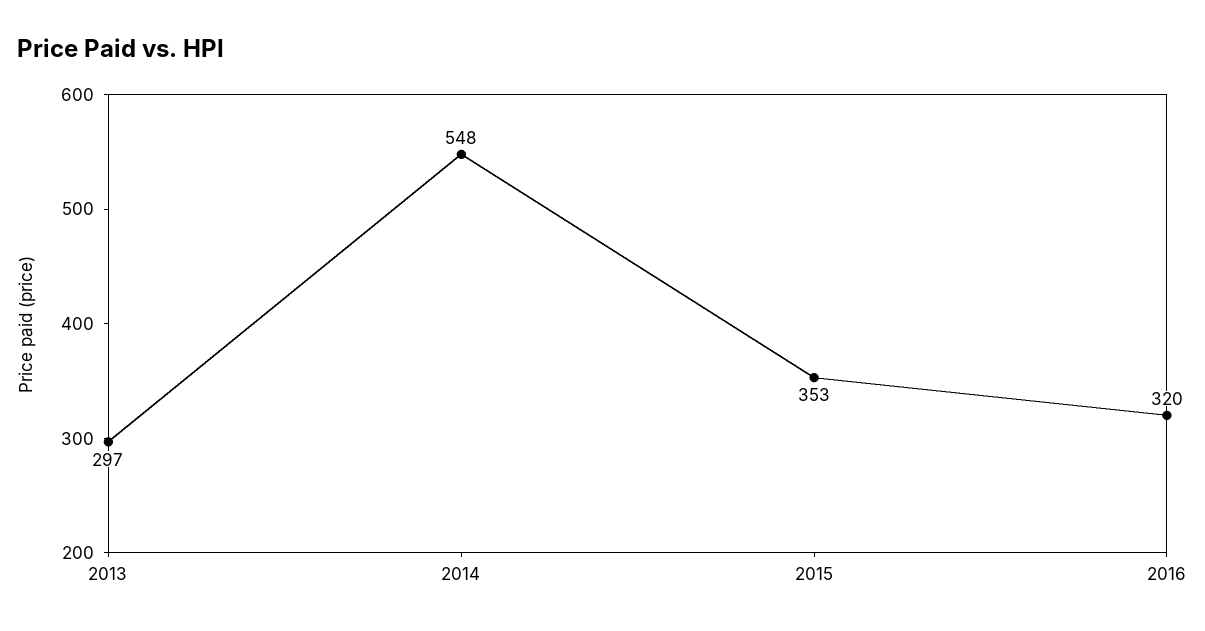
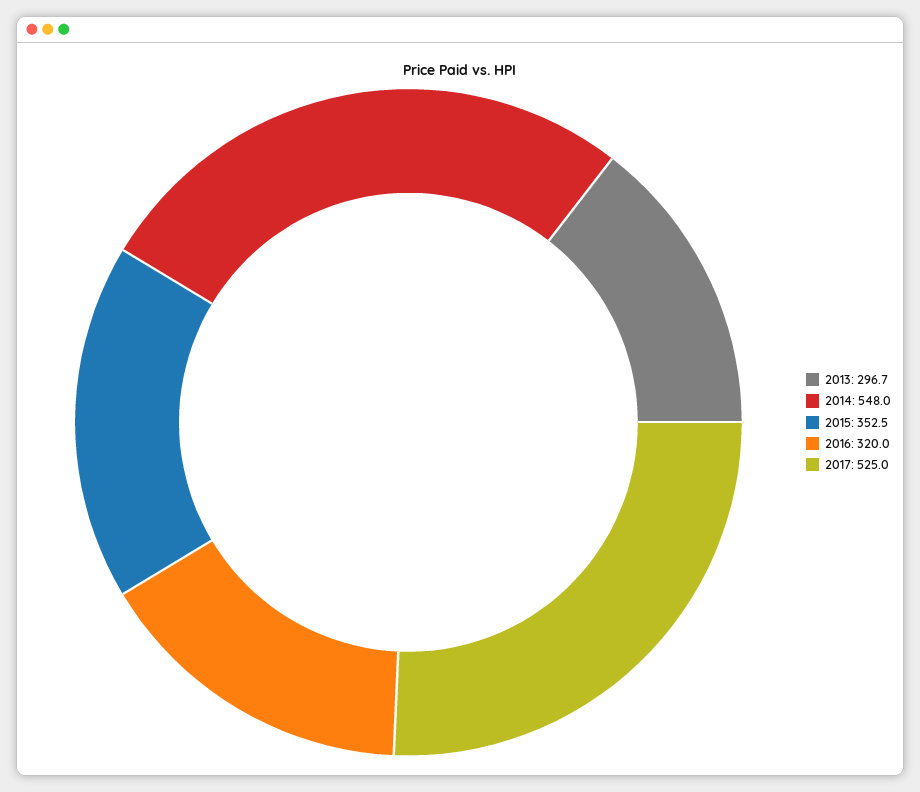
2017: none -> 525

